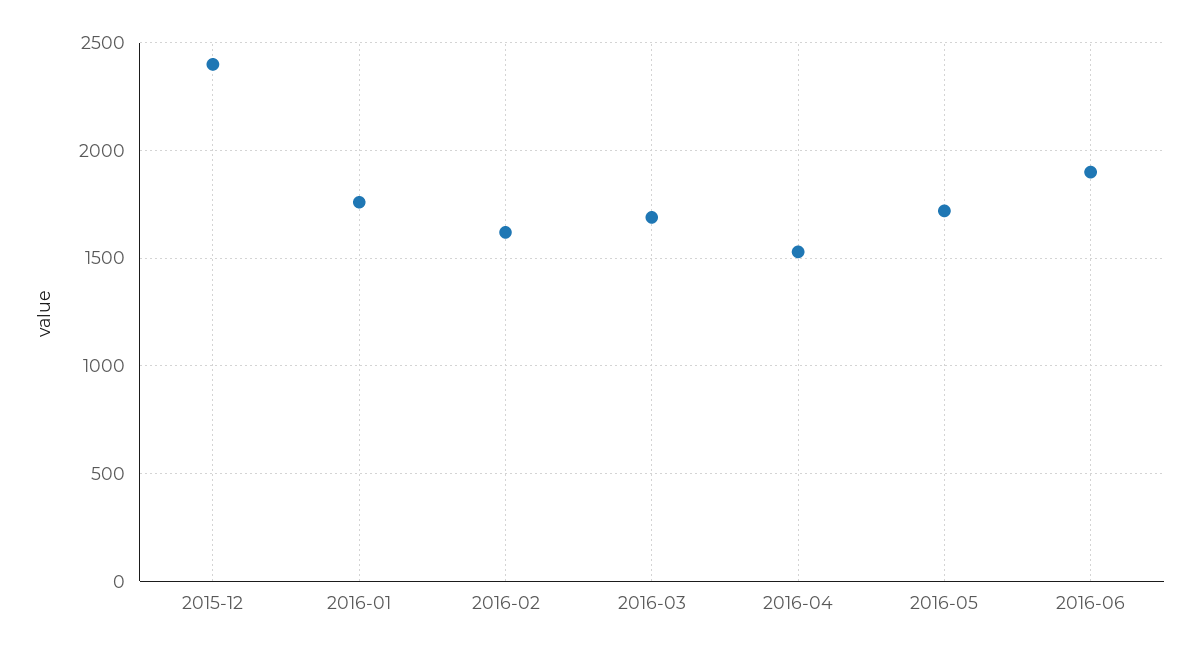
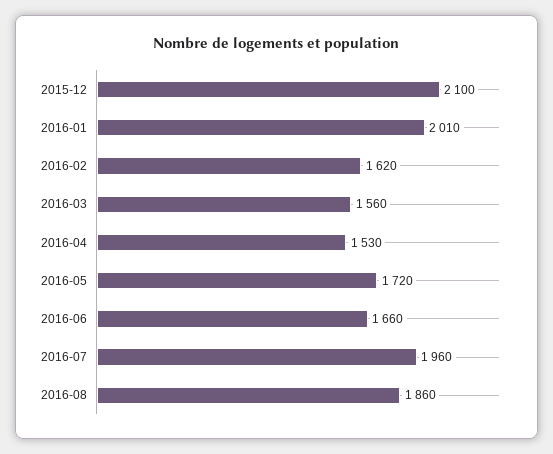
2015-12: 2400 -> 2100
2016-01: 1750 -> 2010
2016-03: 1700 -> 1560
2016-06: 1900 -> 1660
2016-07: none -> 1960
2016-08: none -> 1860

